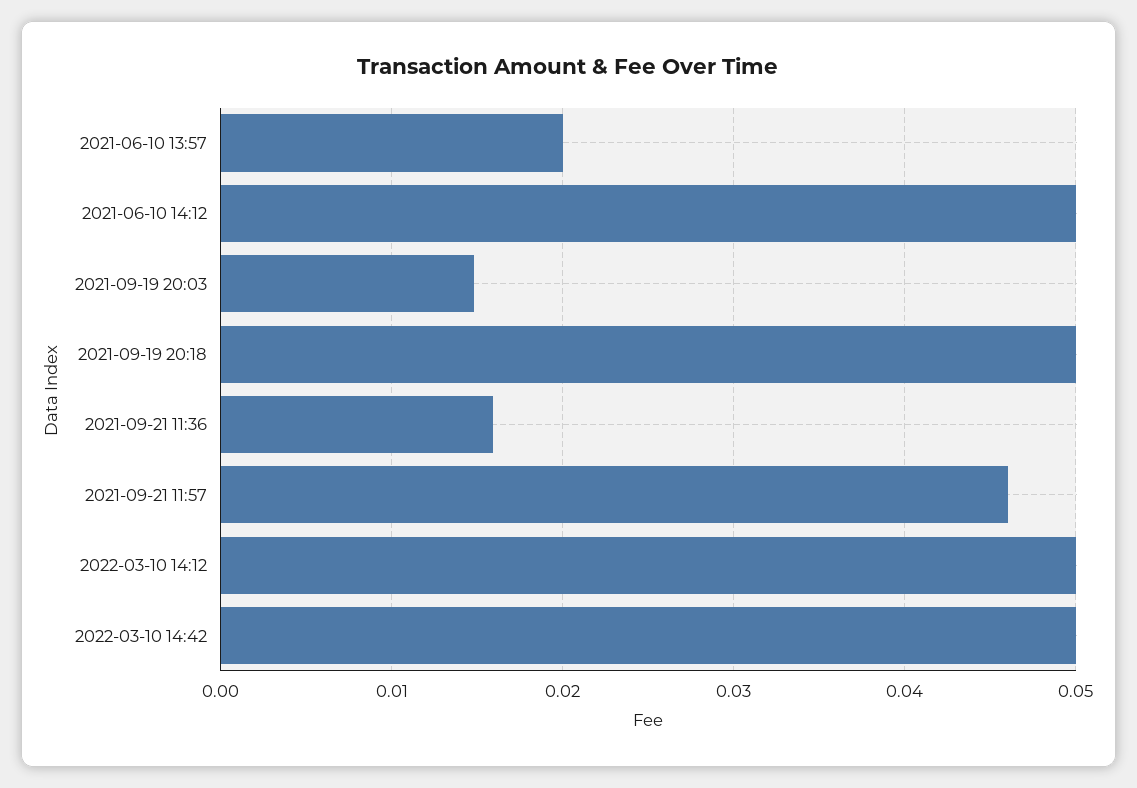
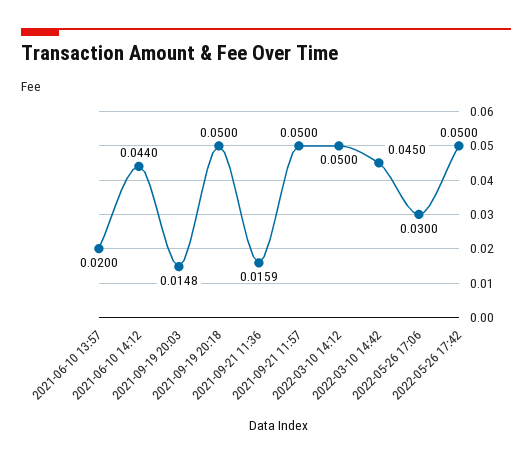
2021-06-10 14:12: 0.05 -> 0.044
2021-09-21 11:57: 0.046 -> 0.05
2022-03-10 14:42: 0.05 -> 0.045
2022-05-26 17:06: none -> 0.03
2022-05-26 17:42: none -> 0.05

